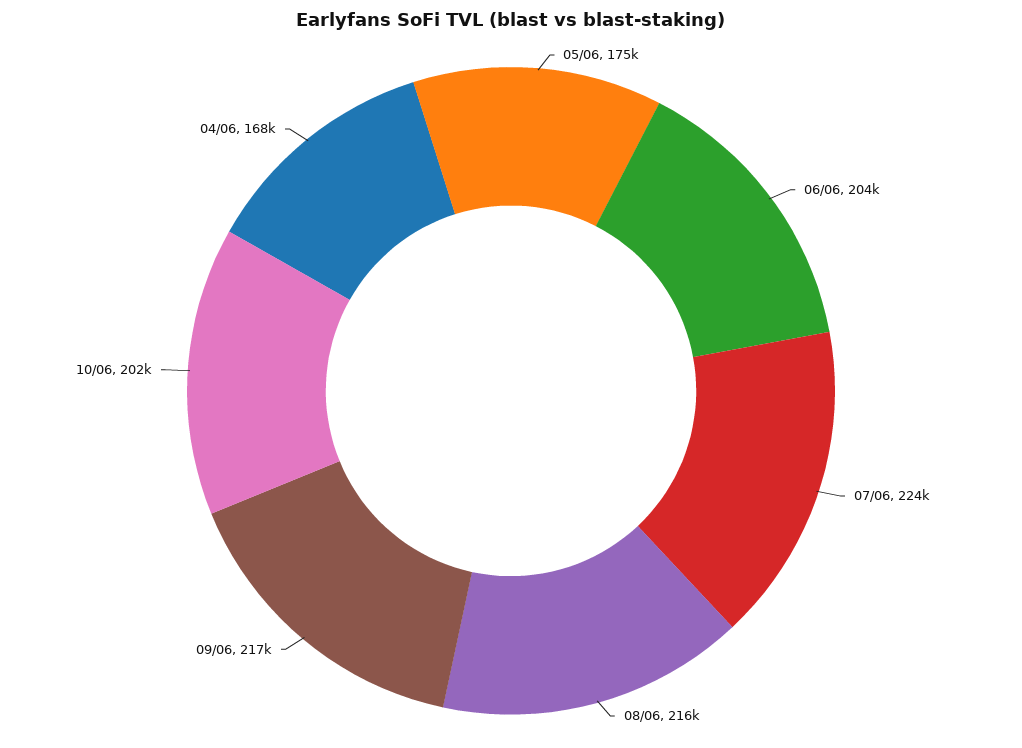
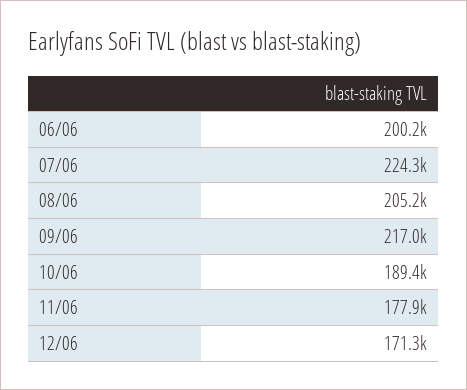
05/06: 175000 -> none
06/06: 204000 -> 200200
08/06: 216000 -> 205200
10/06: 202000 -> 189400
04/06: 168000 -> none
11/06: none -> 177900
12/06: none -> 171300

